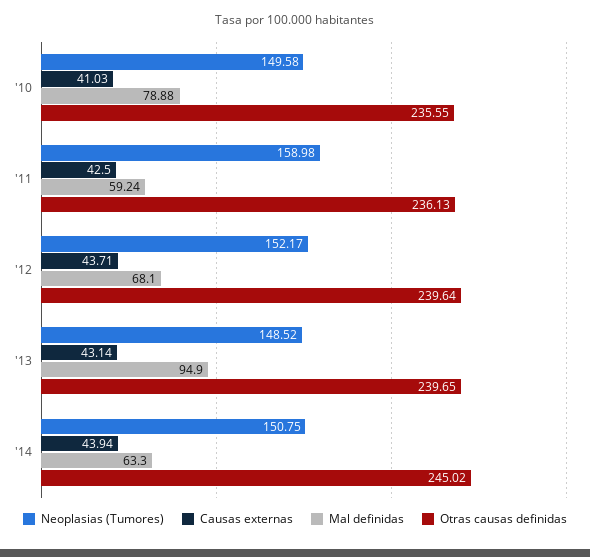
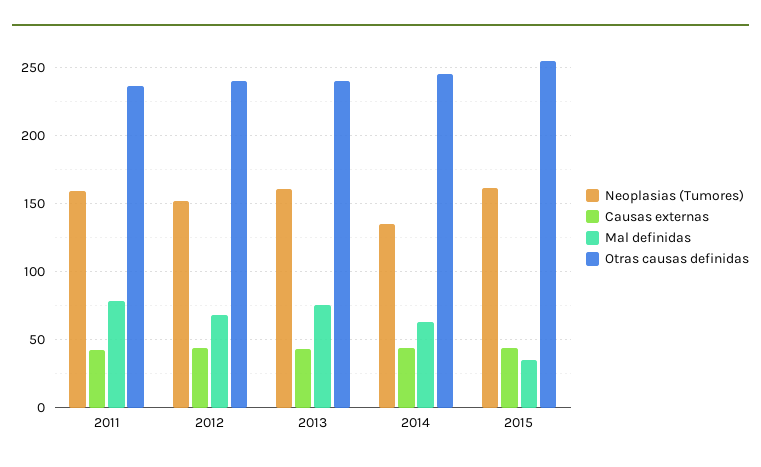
Neoplasias (Tumores), '10: 149.58 -> none
Causas externas, '10: 41.03 -> none
Mal definidas, '10: 78.88 -> none
Otras causas definidas, '10: 235.55 -> none
Mal definidas, '11: 59.24 -> 80
Neoplasias (Tumores), '13: 148.52 -> 160
Mal definidas, '13: 94.9 -> 75
Neoplasias (Tumores), '14: 150.75 -> 135
Neoplasias (Tumores), 2015: none -> 160
Causas externas, 2015: none -> 45
Mal definidas, 2015: none -> 35
Otras causas definidas, 2015: none -> 255

